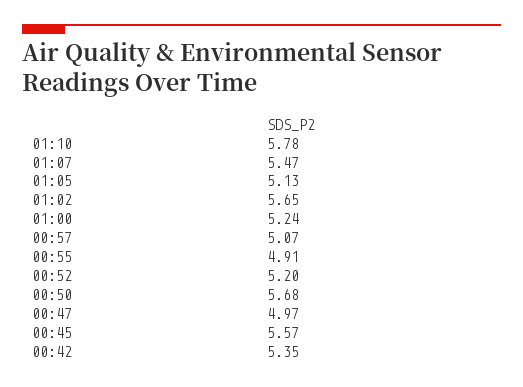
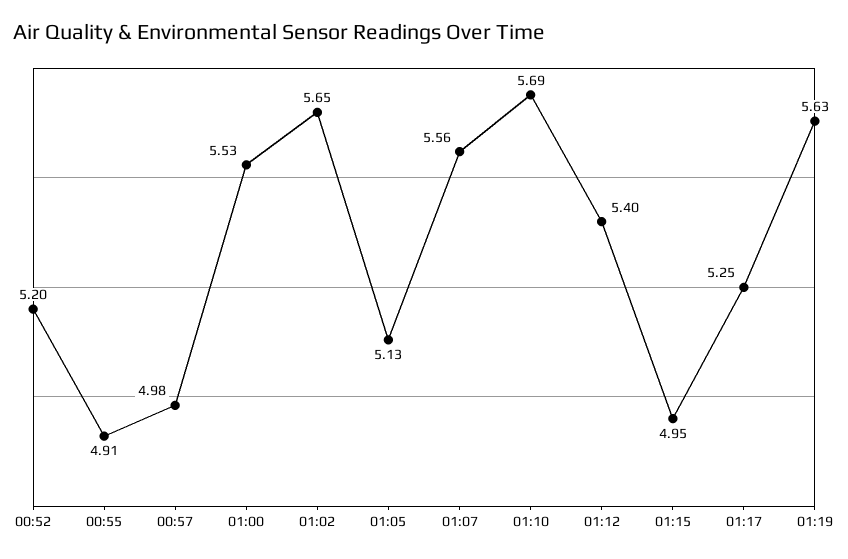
01:10: 5.78 -> 5.69
01:07: 5.47 -> 5.56
01:00: 5.24 -> 5.53
00:57: 5.07 -> 4.98
00:50: 5.68 -> none
00:47: 4.97 -> none
00:45: 5.57 -> none
00:42: 5.35 -> none
01:12: none -> 5.4
01:15: none -> 4.95
01:17: none -> 5.25
01:19: none -> 5.63

